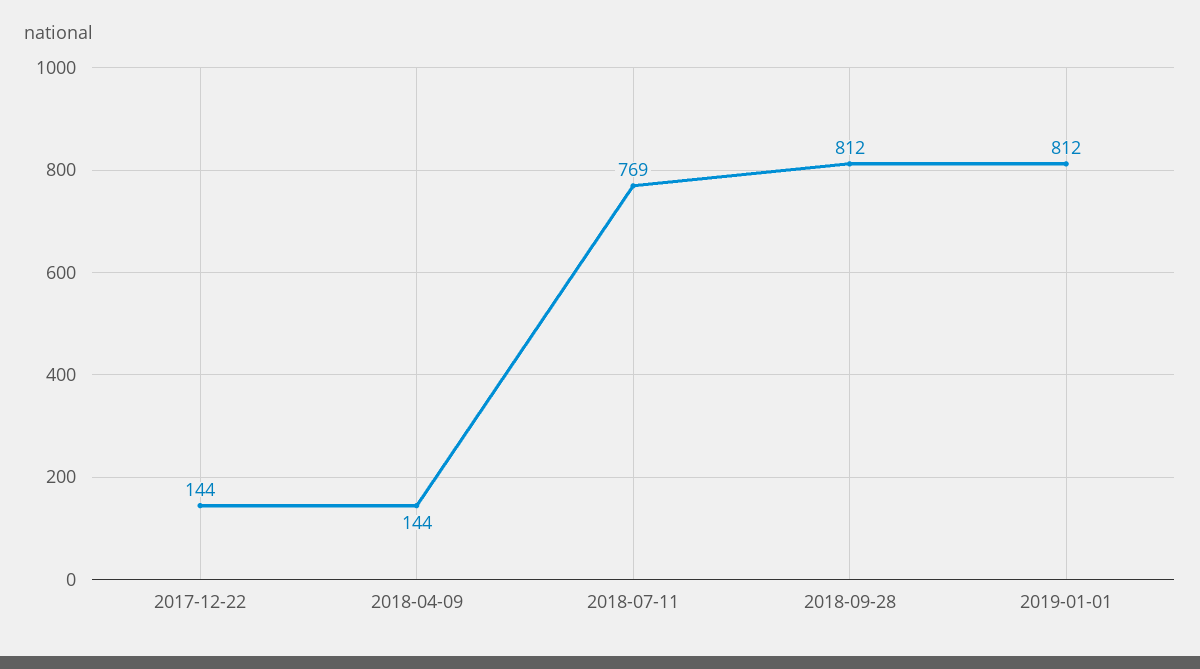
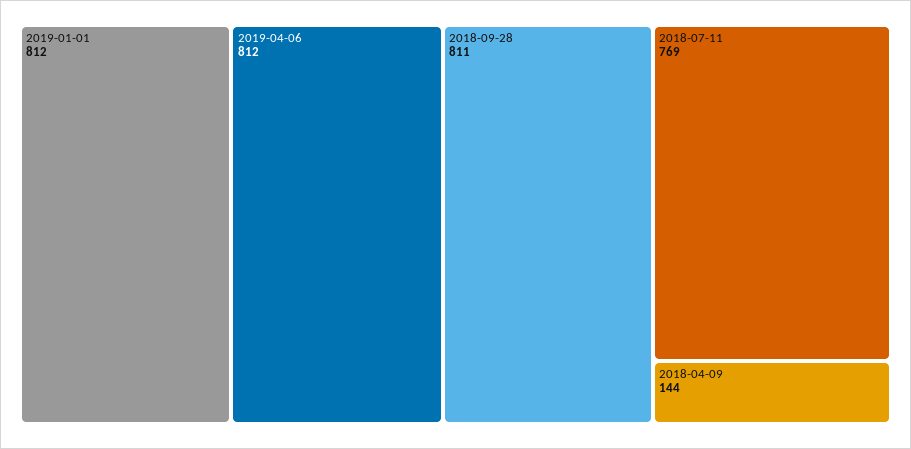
2017-12-22: 144 -> none
2018-09-28: 812 -> 811
2019-04-06: none -> 812

